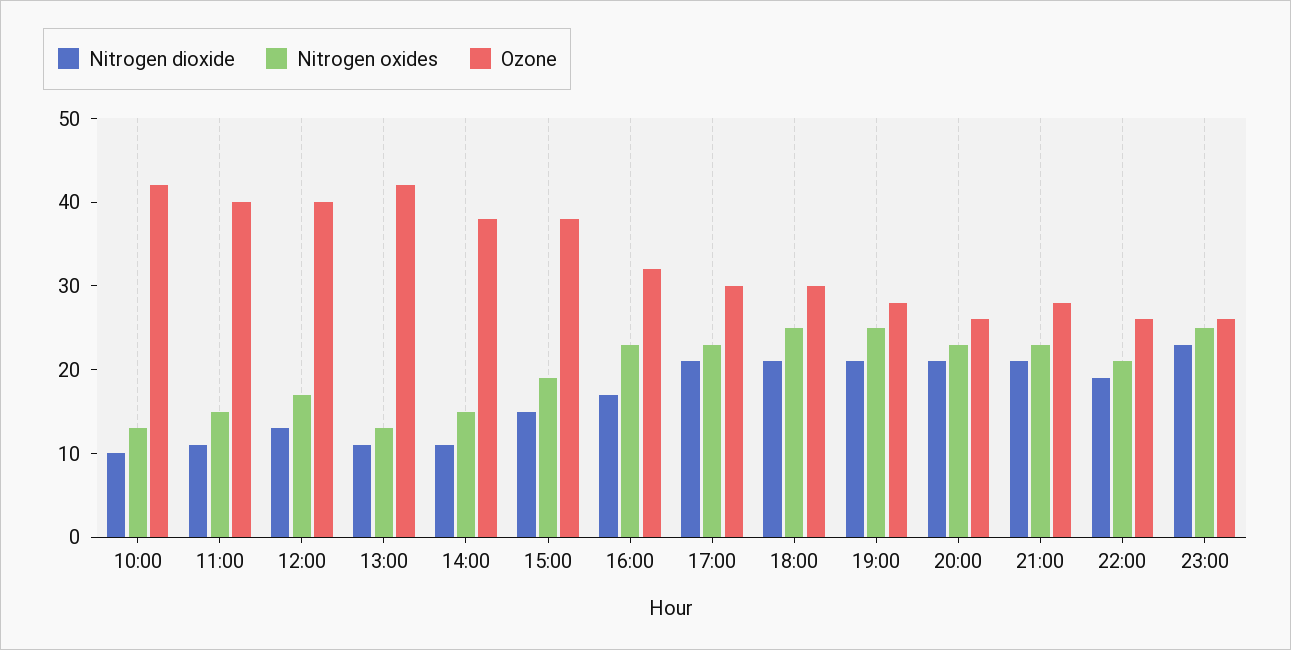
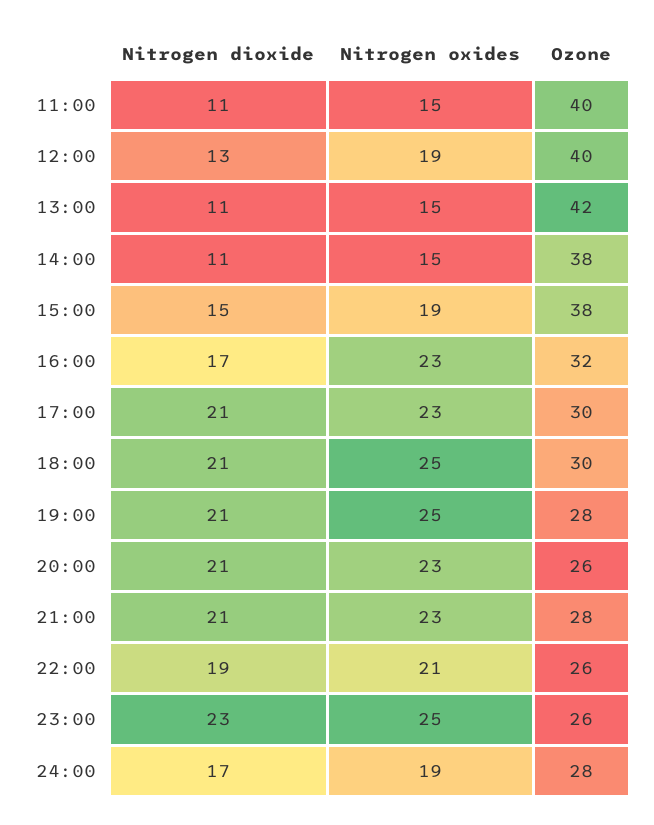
Nitrogen dioxide, 10:00: 10 -> none
Nitrogen oxides, 10:00: 13 -> none
Ozone, 10:00: 42 -> none
Nitrogen oxides, 12:00: 17 -> 19
Nitrogen oxides, 13:00: 13 -> 15
Nitrogen dioxide, 24:00: none -> 17
Nitrogen oxides, 24:00: none -> 19
Ozone, 24:00: none -> 28

